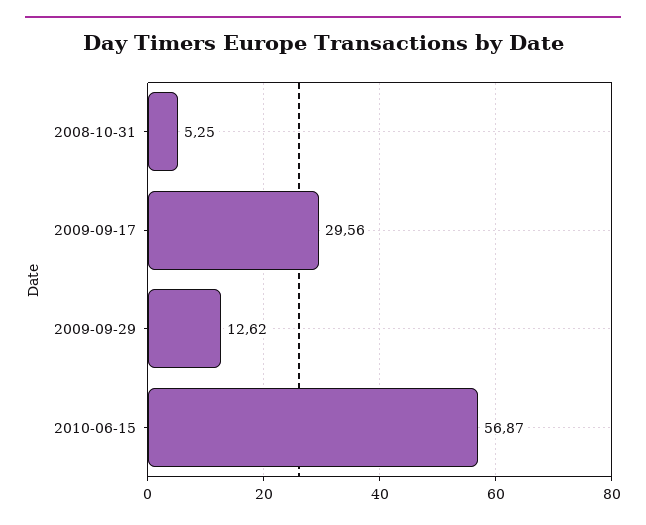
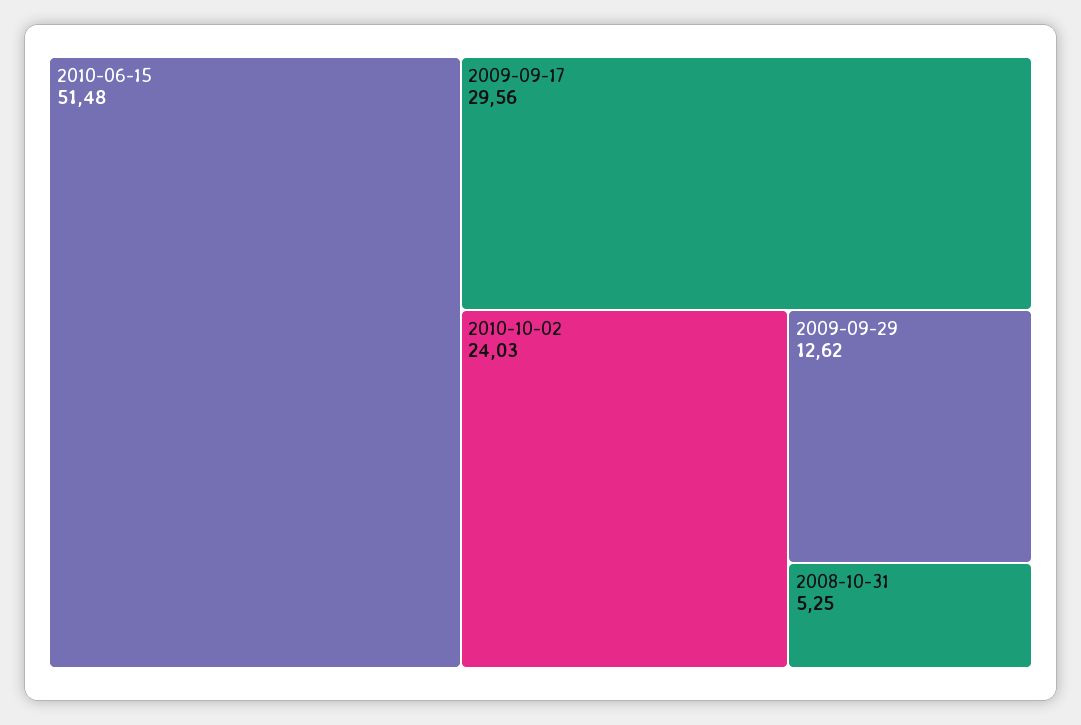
2010-06-15: 56.87 -> 51.48
2010-10-02: none -> 24.03

